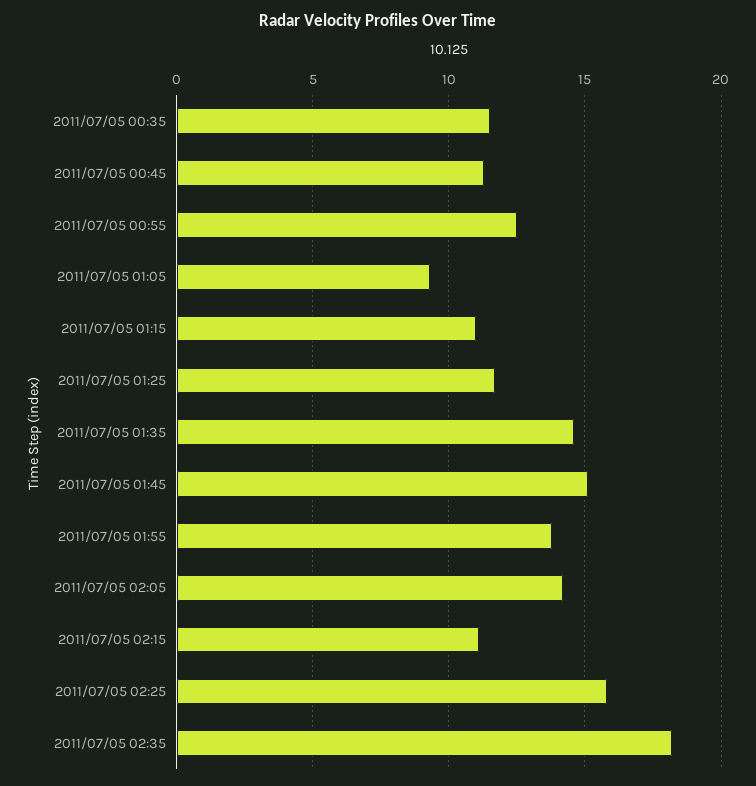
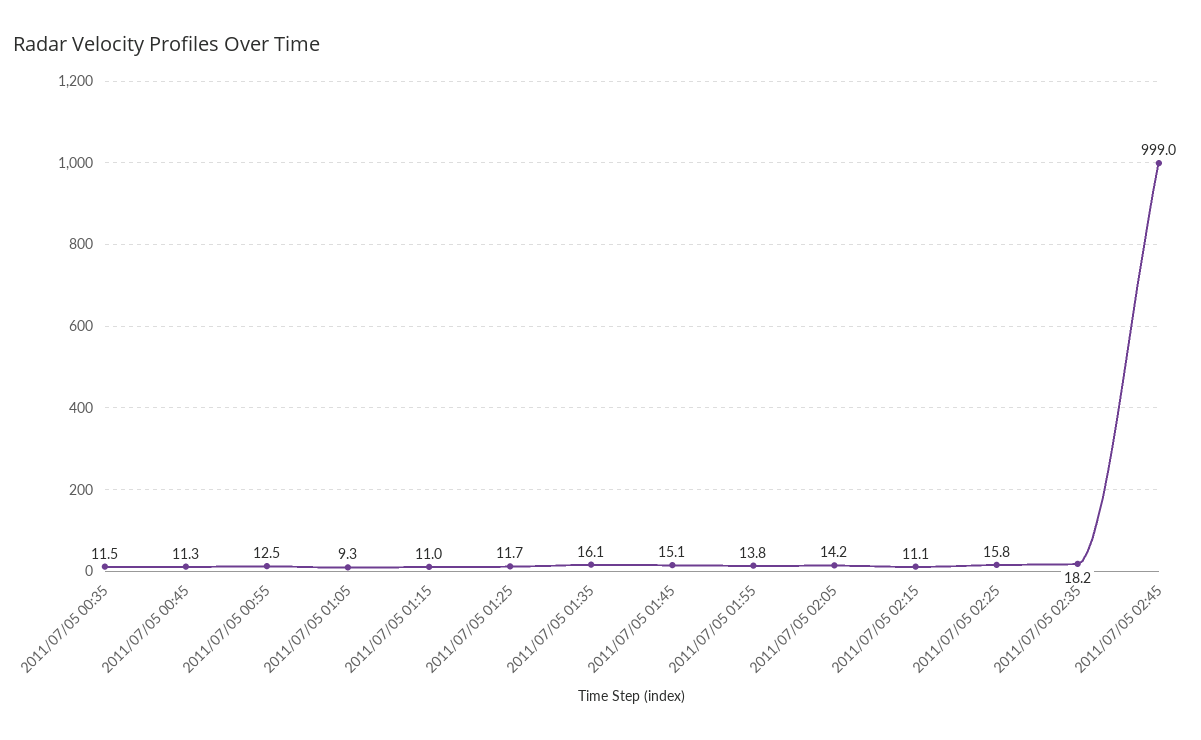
2011/07/05 01:35: 14.5 -> 16.1
2011/07/05 02:45: none -> 999

